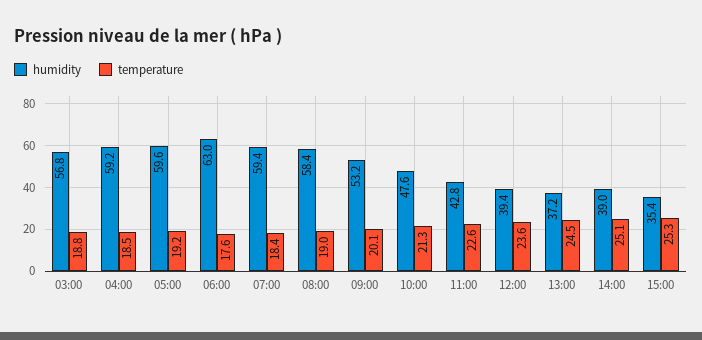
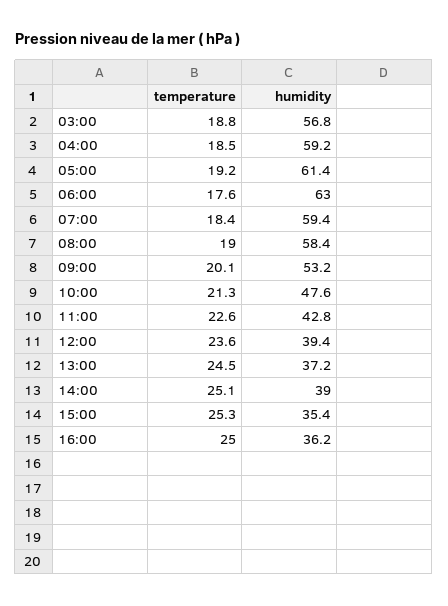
humidity, 05:00: 59.6 -> 61.4
temperature, 16:00: none -> 25
humidity, 16:00: none -> 36.2

